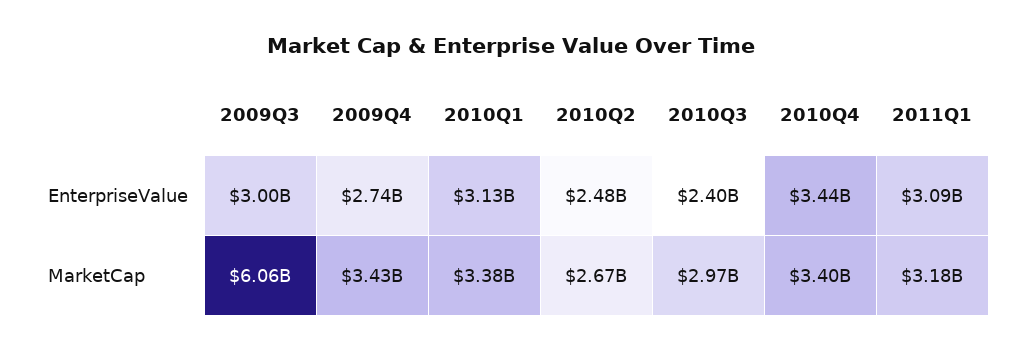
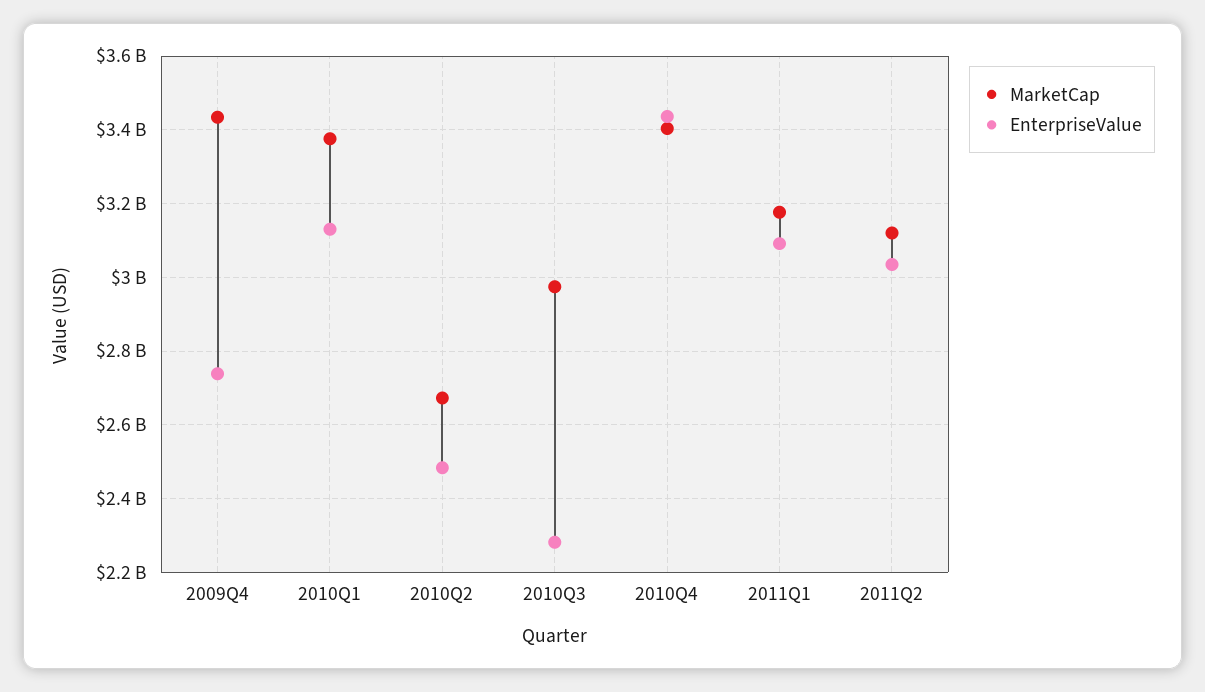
EnterpriseValue, 2009Q3: 3000000000 -> none
EnterpriseValue, 2010Q3: 2400000000 -> 2280000000
MarketCap, 2009Q3: 6060000000 -> none
MarketCap, 2011Q2: none -> 3120000000
EnterpriseValue, 2011Q2: none -> 3040000000

